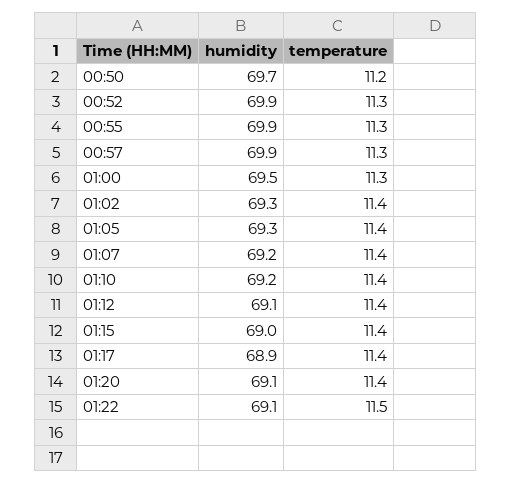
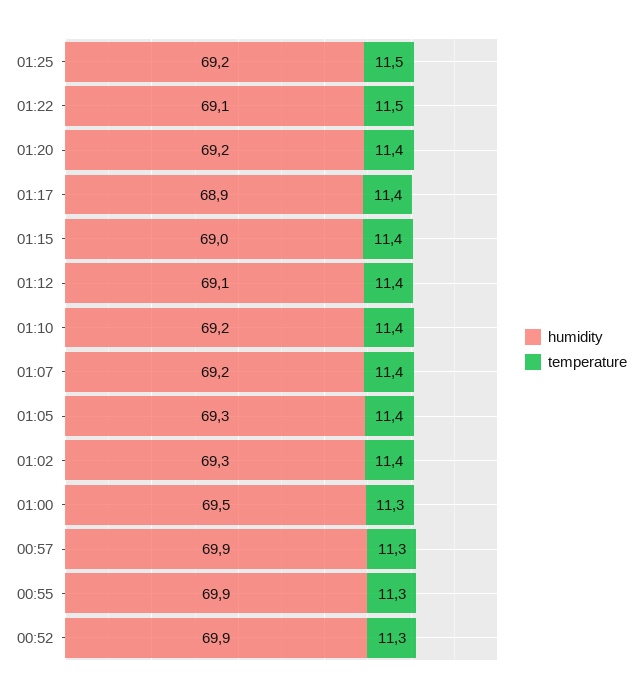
humidity, 00:50: 69.7 -> none
temperature, 00:50: 11.2 -> none
humidity, 01:20: 69.1 -> 69.2
humidity, 01:25: none -> 69.2
temperature, 01:25: none -> 11.5

